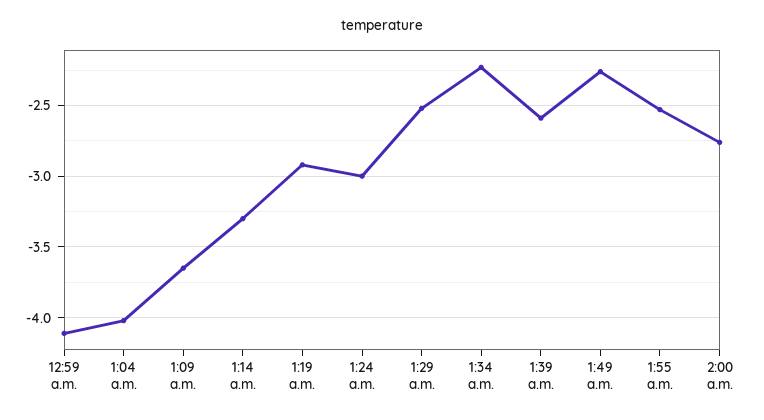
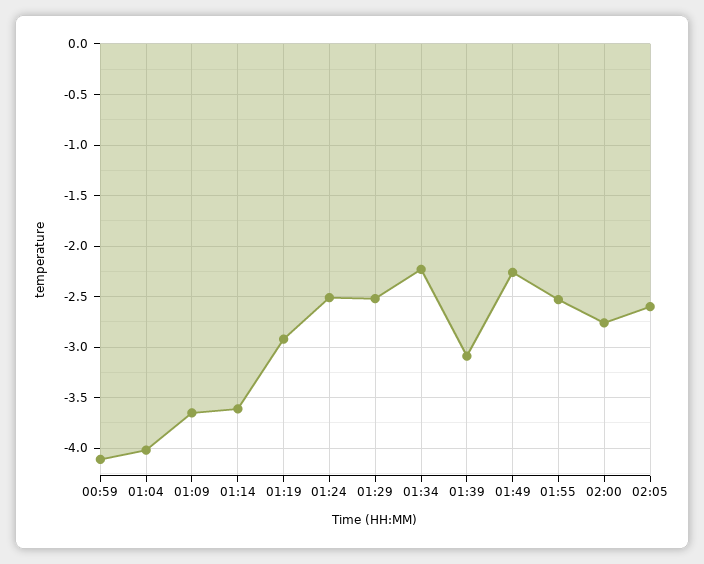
1:14 a.m.: -3.3 -> -3.6
1:24 a.m.: -3 -> -2.5
1:39 a.m.: -2.6 -> -3.1
02:05: none -> -2.6

